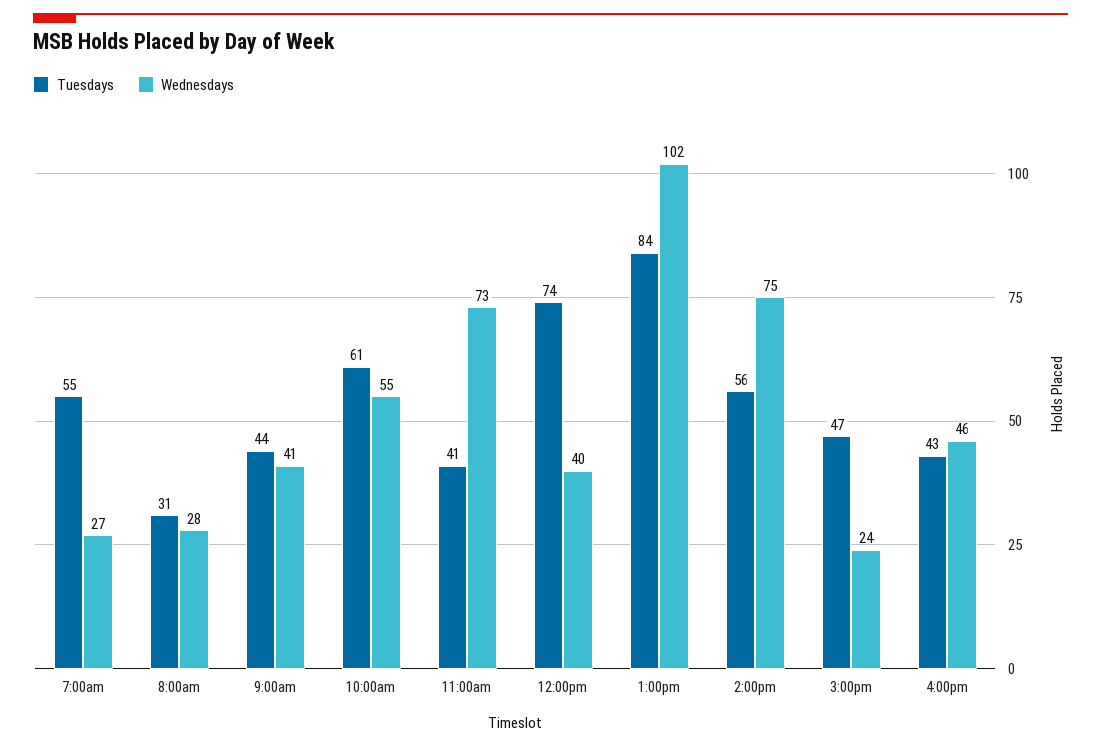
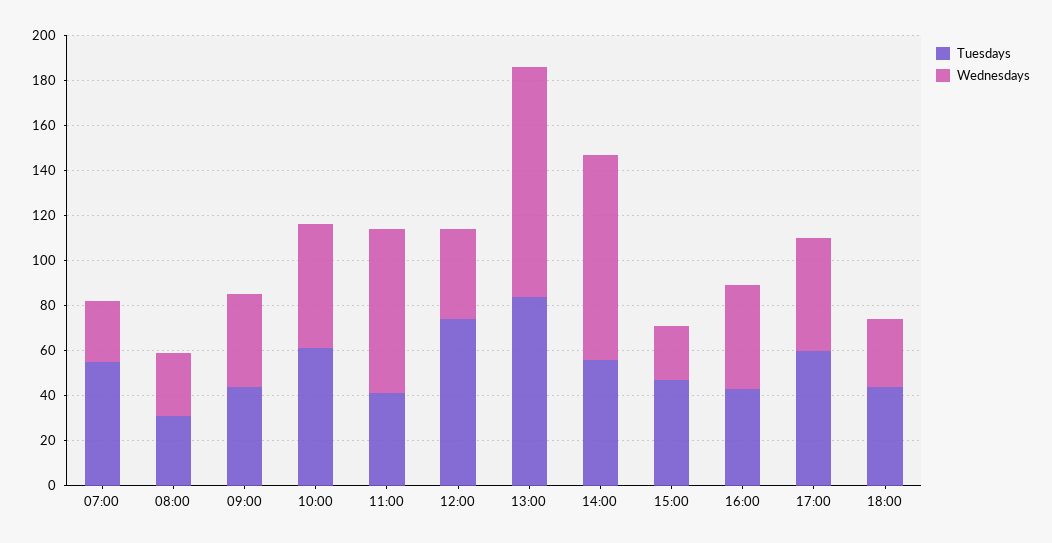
Wednesdays, 2:00pm: 75 -> 90
Tuesdays, 17:00: none -> 60
Wednesdays, 17:00: none -> 50
Tuesdays, 18:00: none -> 45
Wednesdays, 18:00: none -> 30

